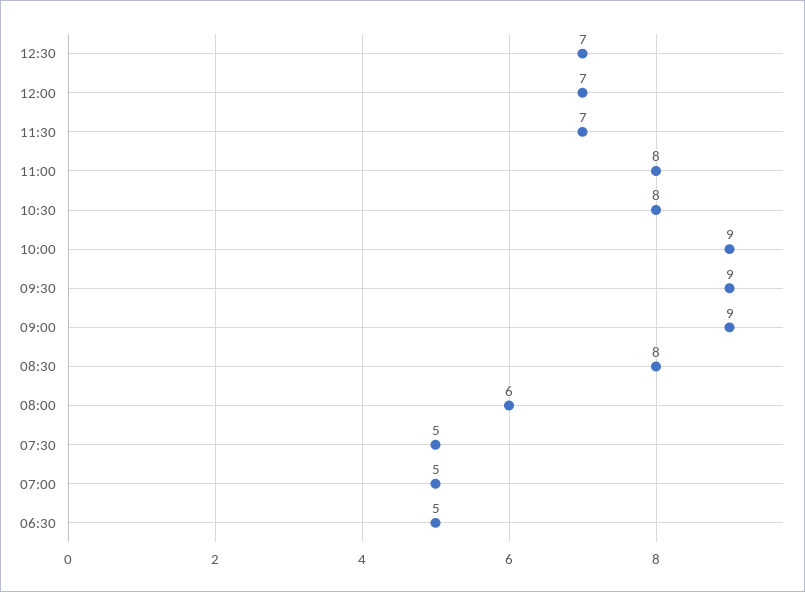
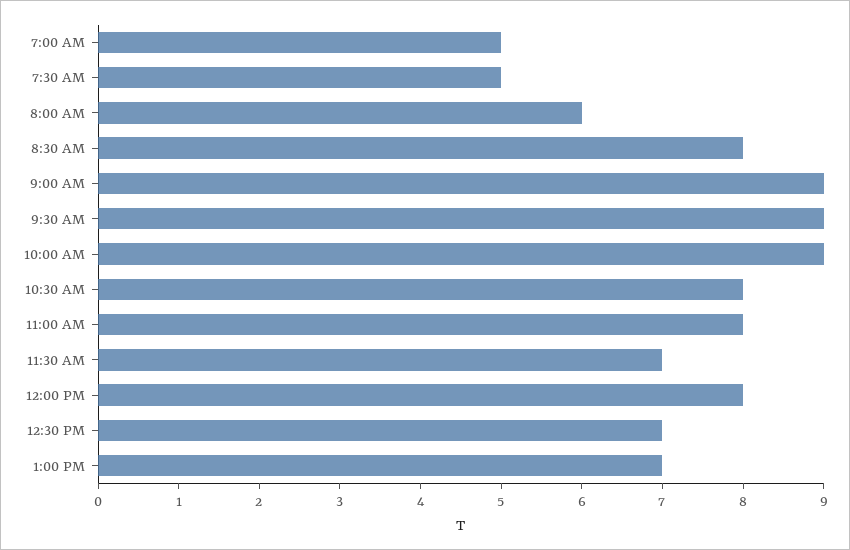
12:00: 7 -> 8
06:30: 5 -> none
1:00 PM: none -> 7

